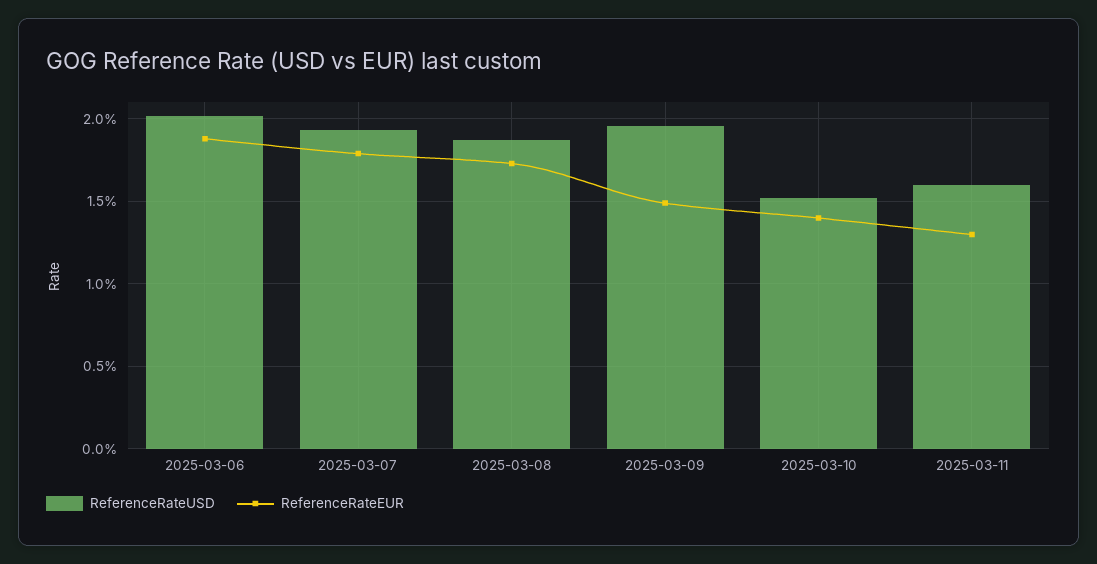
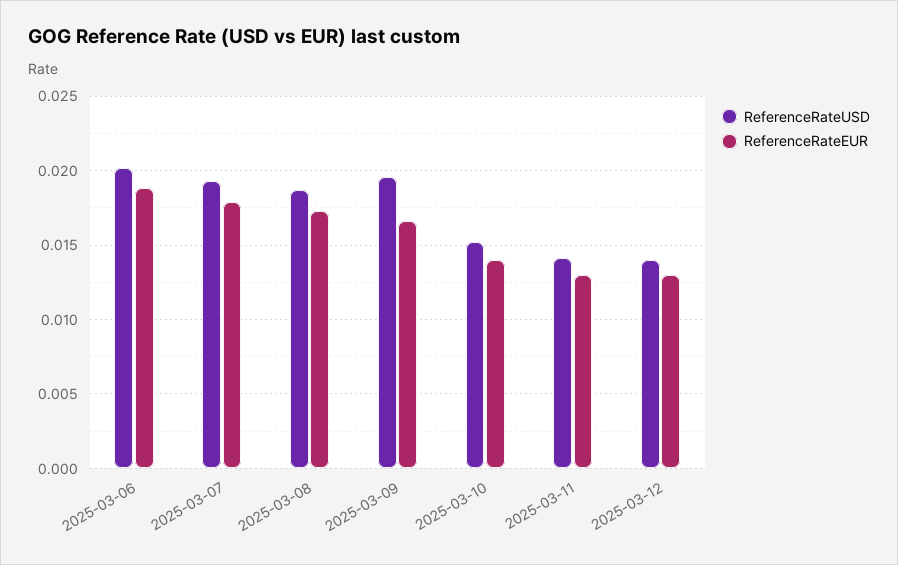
ReferenceRateEUR, 2025-03-09: 0.015 -> 0.0165
ReferenceRateUSD, 2025-03-11: 0.016 -> 0.014
ReferenceRateUSD, 2025-03-12: none -> 0.014
ReferenceRateEUR, 2025-03-12: none -> 0.013

